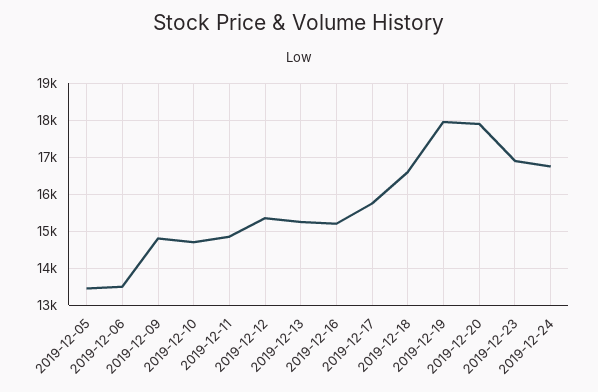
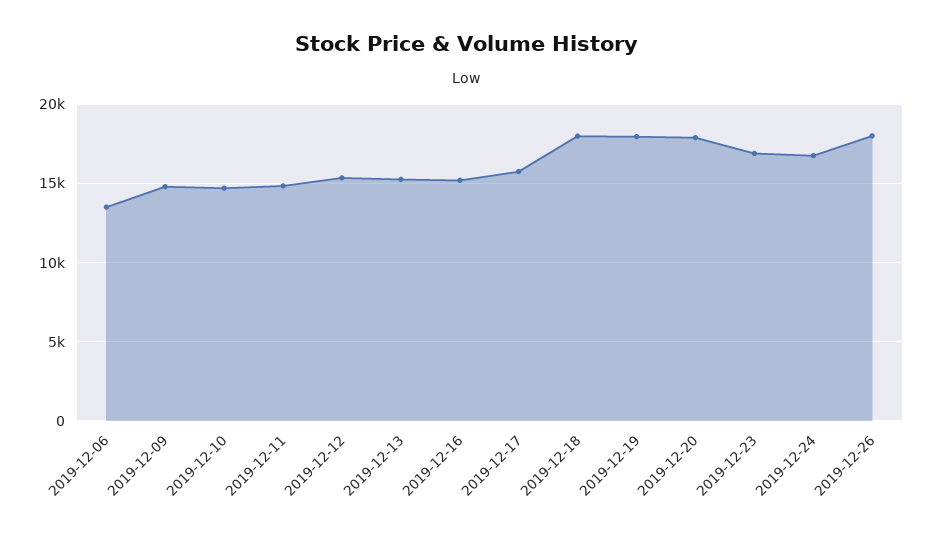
2019-12-05: 13400 -> none
2019-12-18: 16600 -> 18000
2019-12-26: none -> 18000

